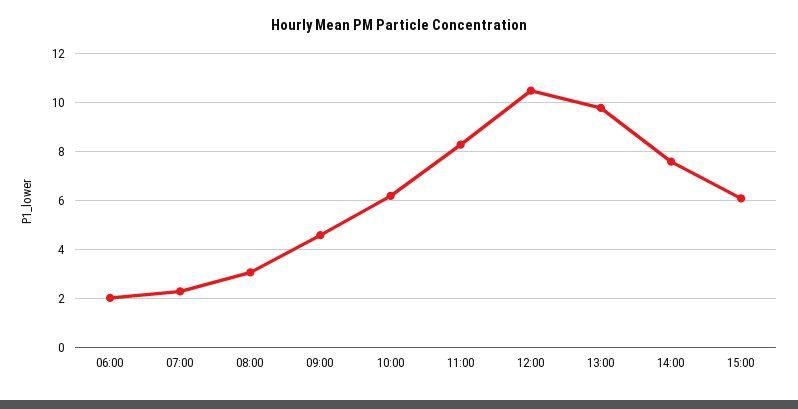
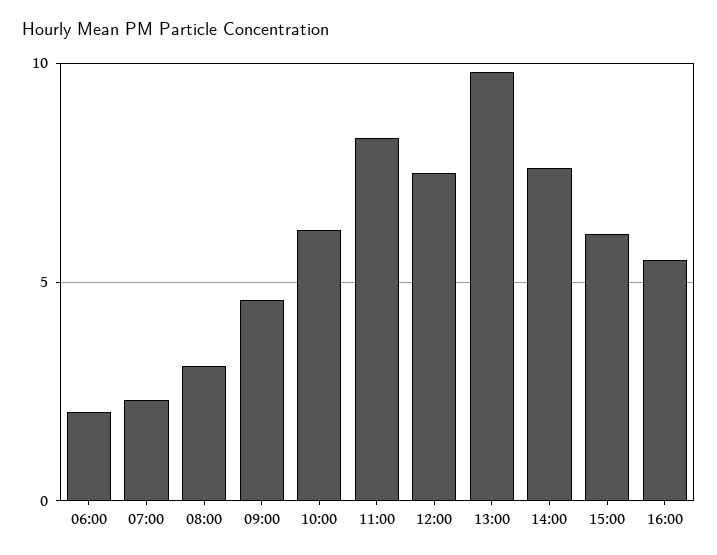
12:00: 10.5 -> 7.5
16:00: none -> 5.5

